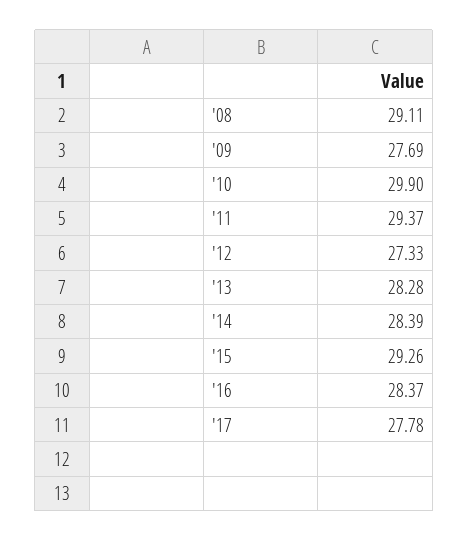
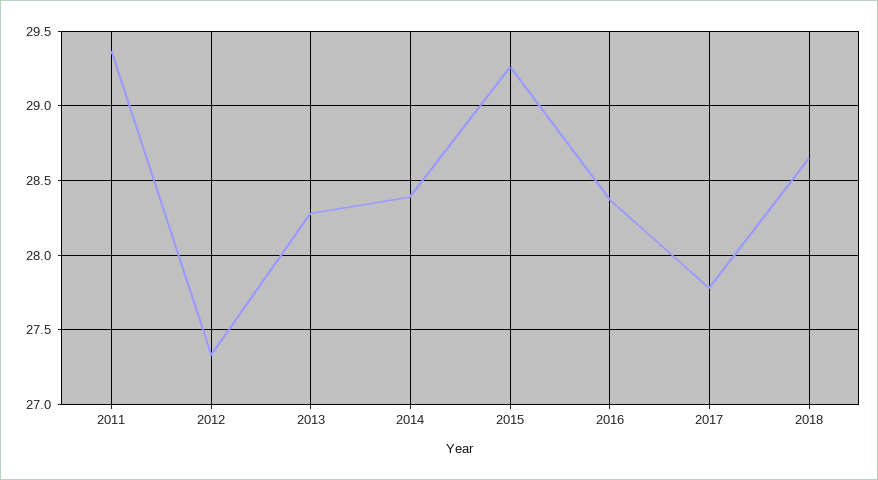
'08: 29.11 -> none
'09: 27.69 -> none
'10: 29.9 -> none
2018: none -> 28.65

